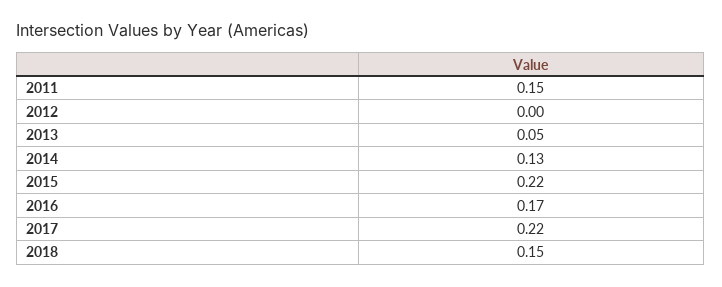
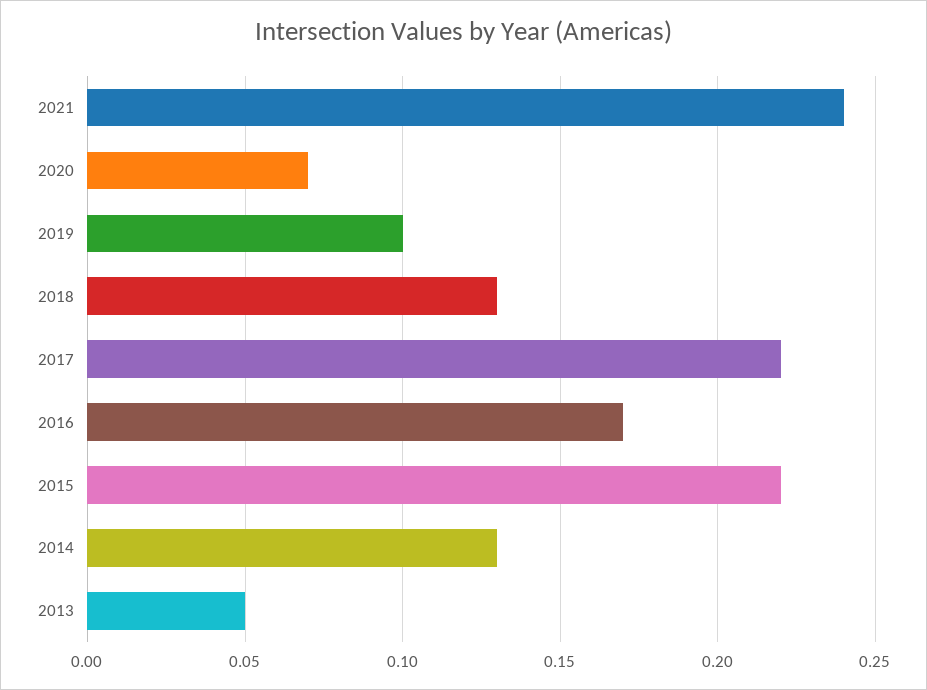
2011: 0.15 -> none
2012: 0 -> none
2018: 0.15 -> 0.13
2021: none -> 0.24
2020: none -> 0.07
2019: none -> 0.1

